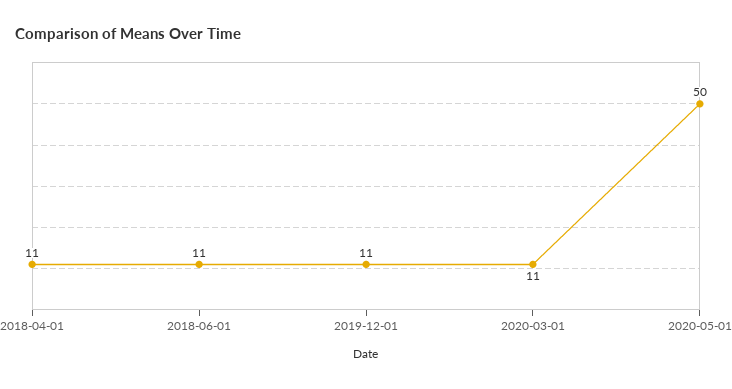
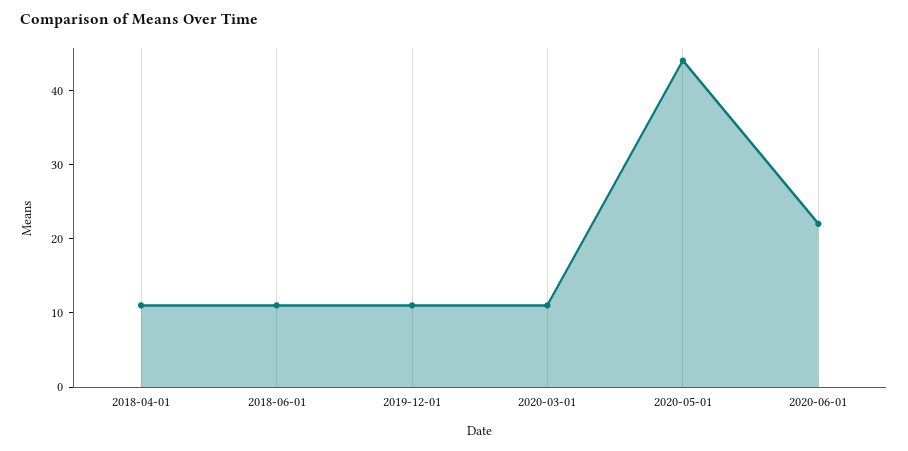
2020-05-01: 50 -> 44
2020-06-01: none -> 22

